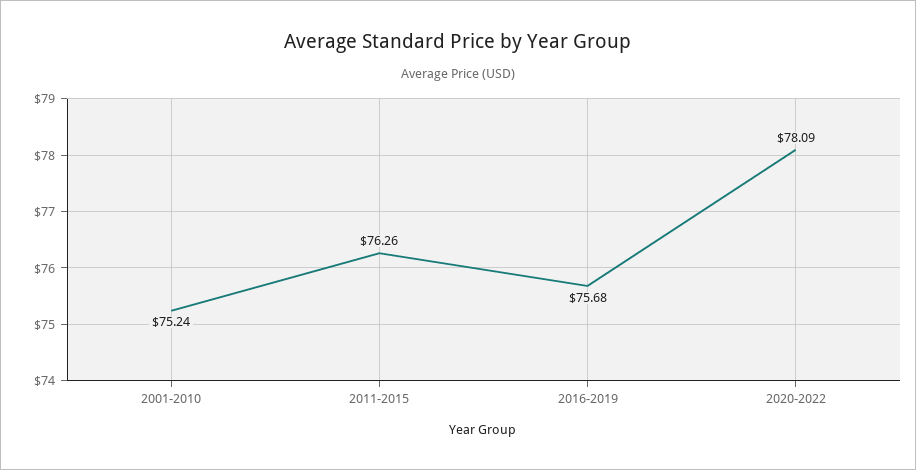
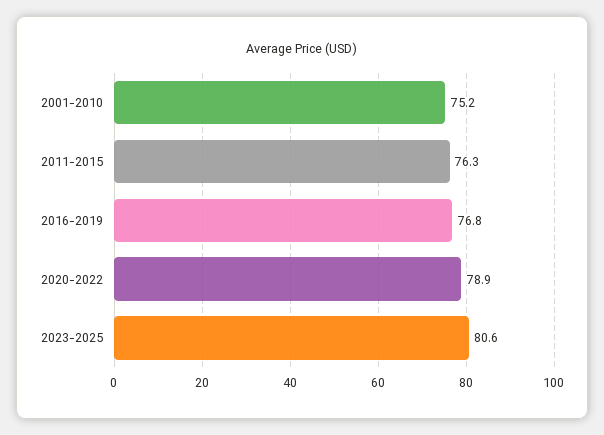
2016-2019: 75.68 -> 76.8
2020-2022: 78.09 -> 78.9
2023-2025: none -> 80.6

